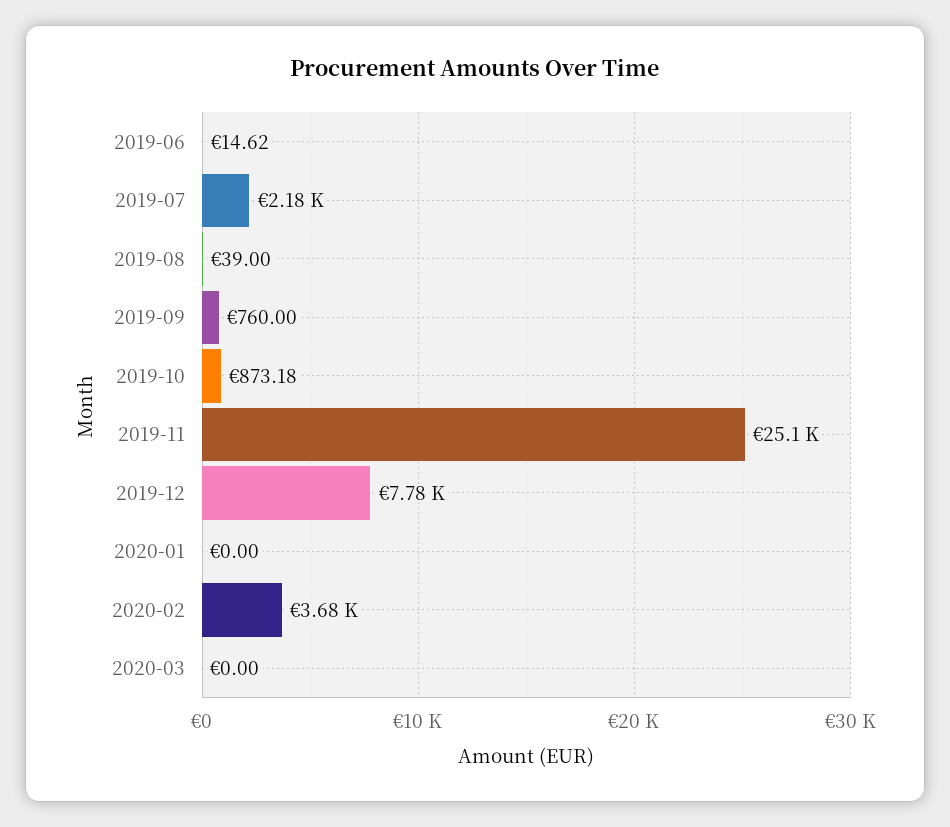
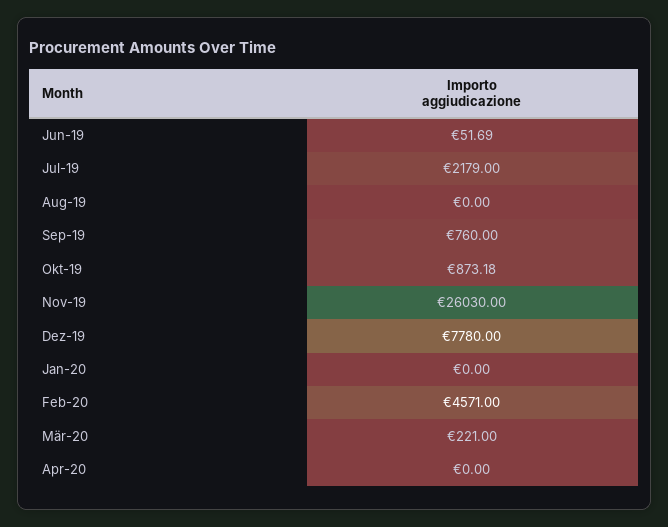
2019-06: 14.62 -> 51.69
2019-08: 39 -> 0
2019-11: 25100 -> 26030
2020-02: 3680 -> 4571
2020-03: 0 -> 221
Apr-20: none -> 0

